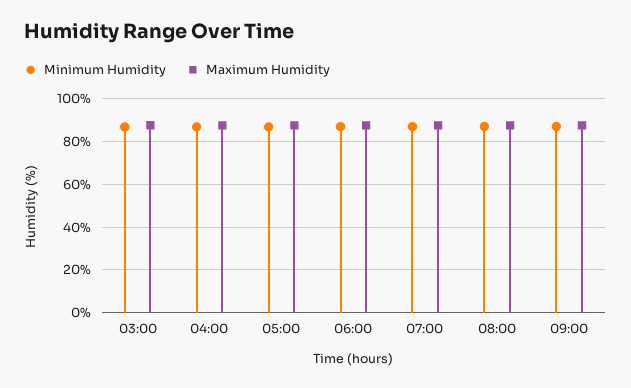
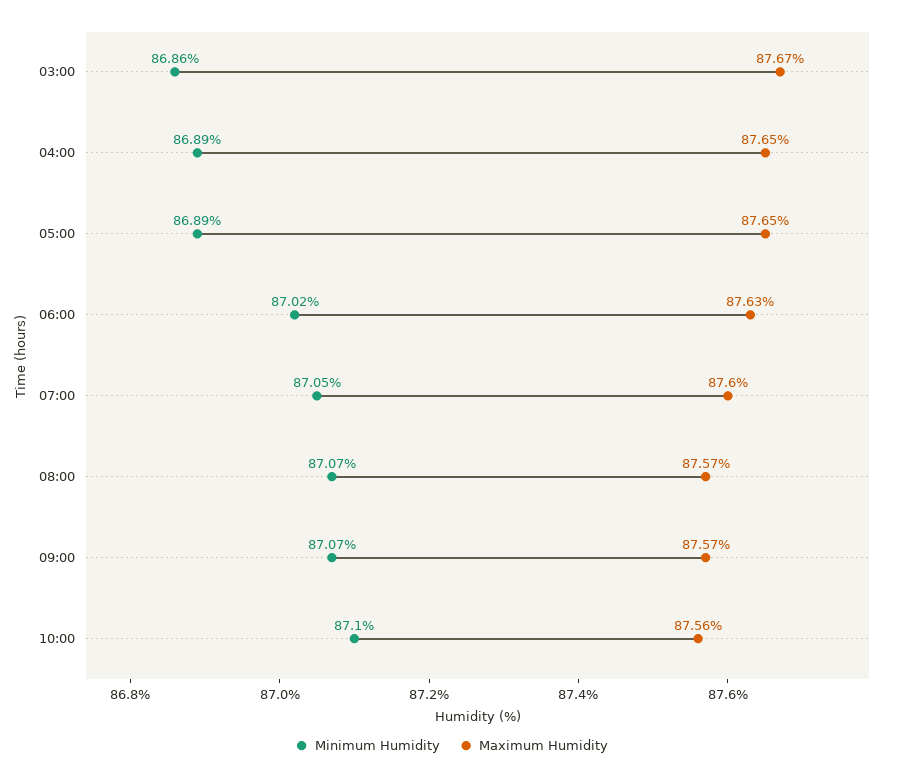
Minimum Humidity, 10:00: none -> 87.1
Maximum Humidity, 10:00: none -> 87.56

